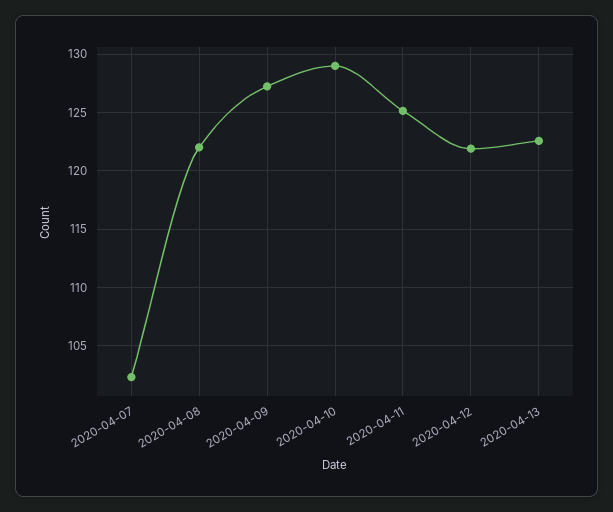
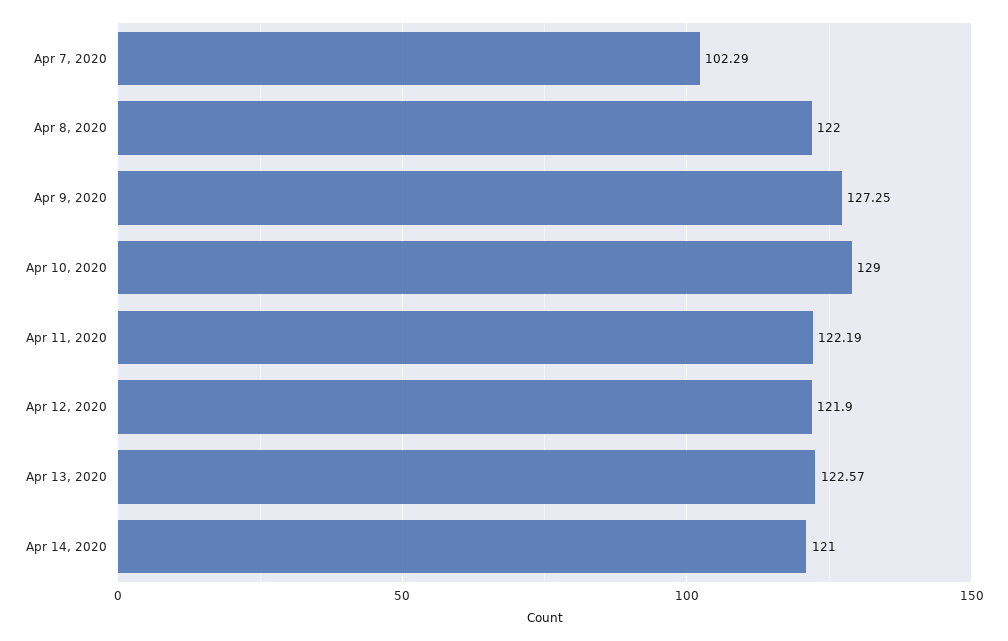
2020-04-11: 125 -> 122.19
Apr 14, 2020: none -> 121

